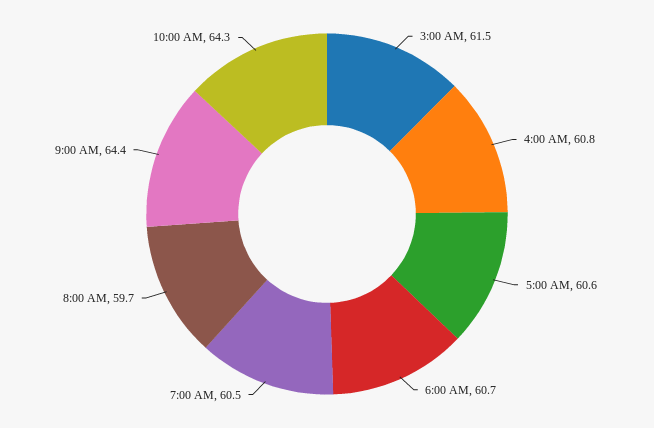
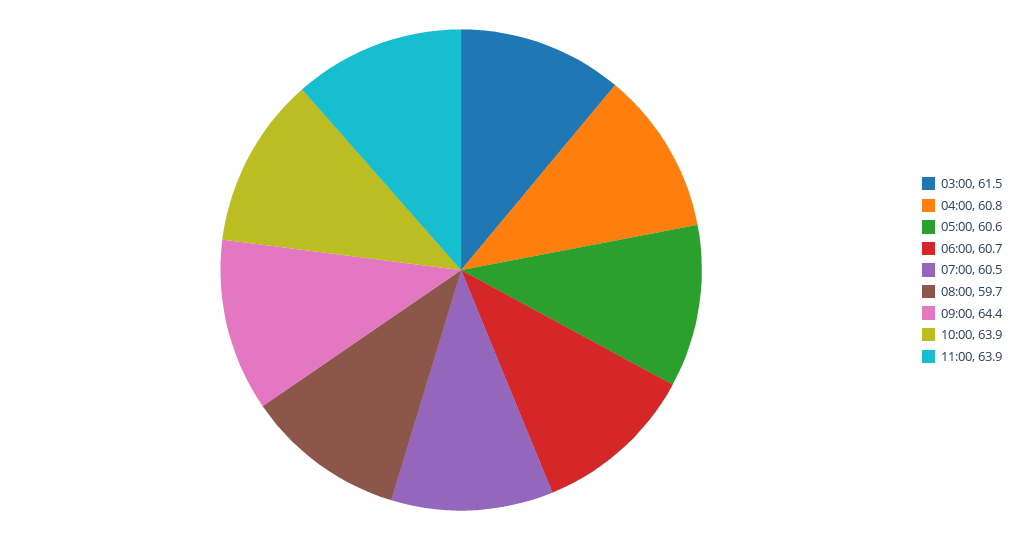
10:00 AM: 64.3 -> 63.9
11:00: none -> 63.9

